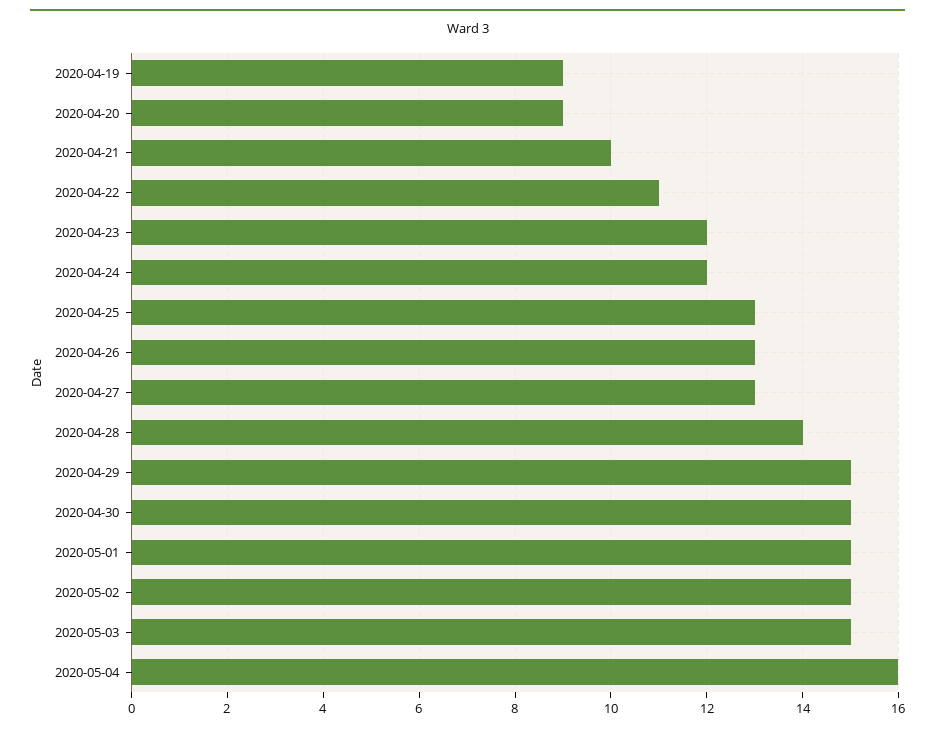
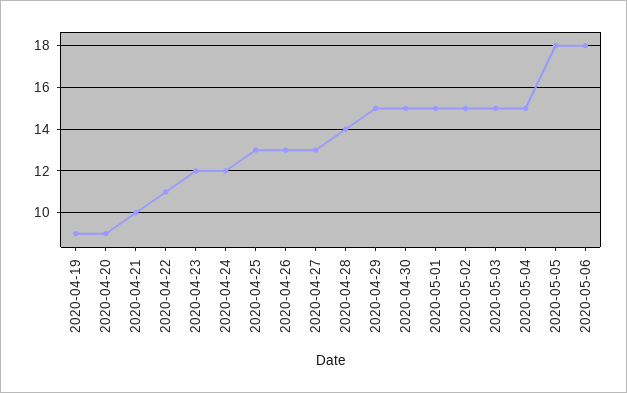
2020-05-04: 16 -> 15
2020-05-05: none -> 18
2020-05-06: none -> 18

